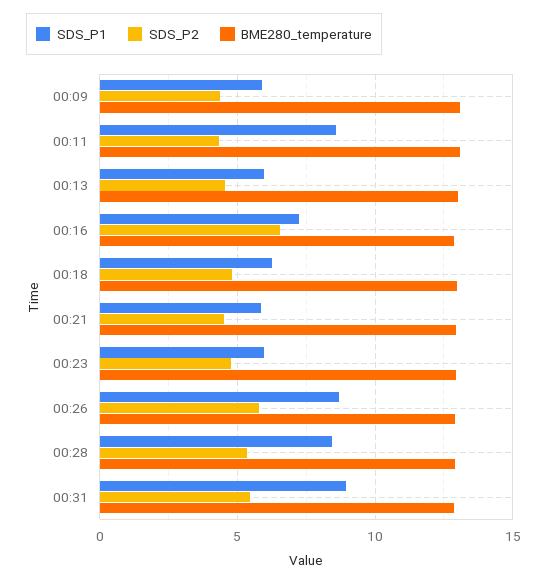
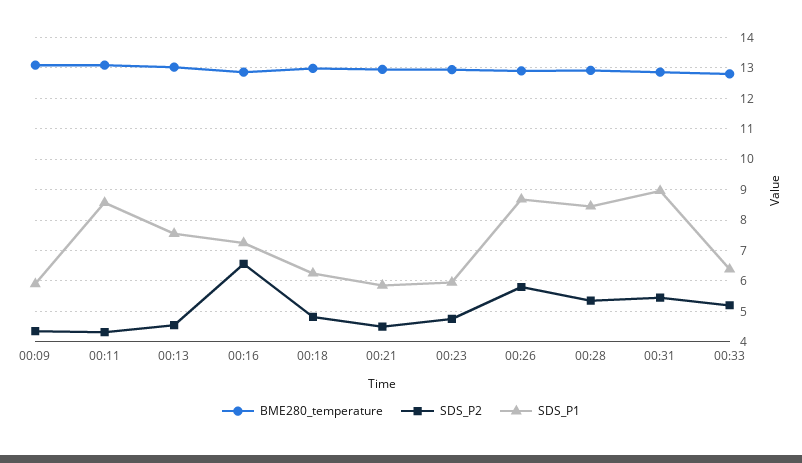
SDS_P1, 00:13: 6 -> 7.6
BME280_temperature, 00:33: none -> 12.8
SDS_P2, 00:33: none -> 5.2
SDS_P1, 00:33: none -> 6.4

